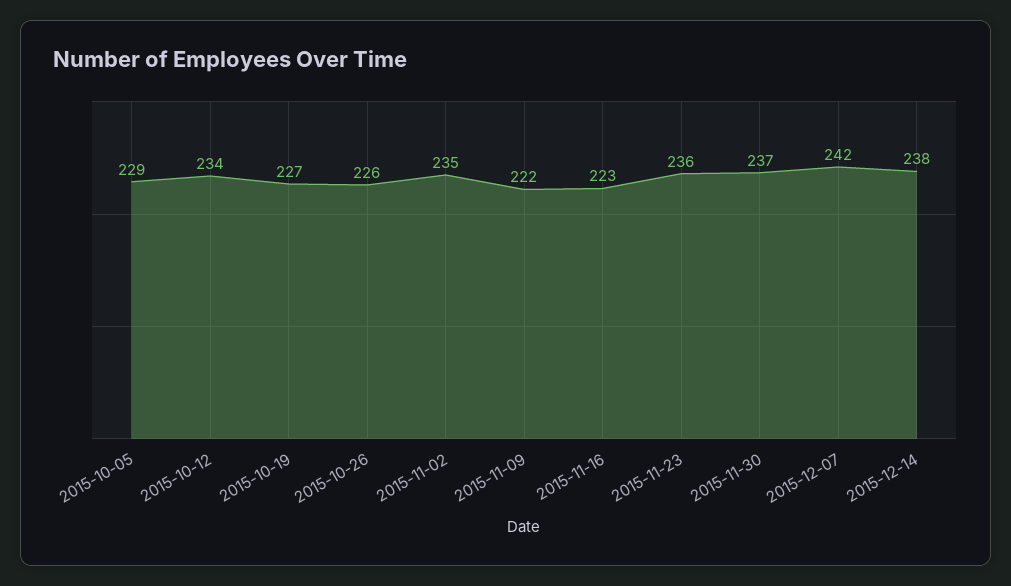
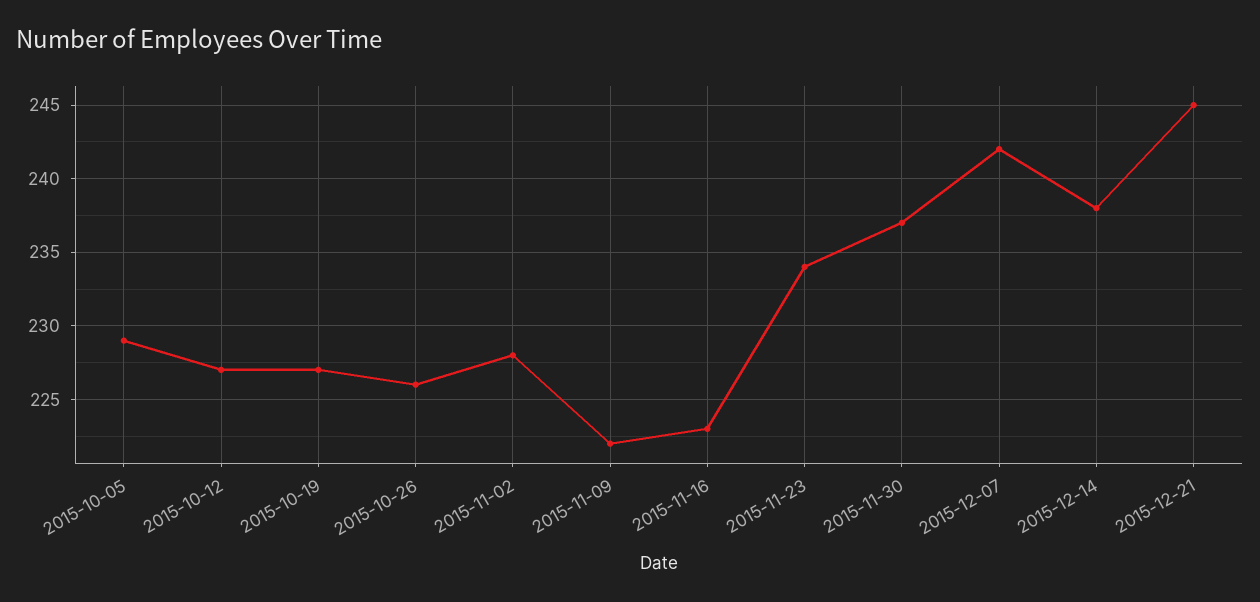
2015-10-12: 234 -> 227
2015-11-02: 235 -> 228
2015-11-23: 236 -> 234
2015-12-21: none -> 245

